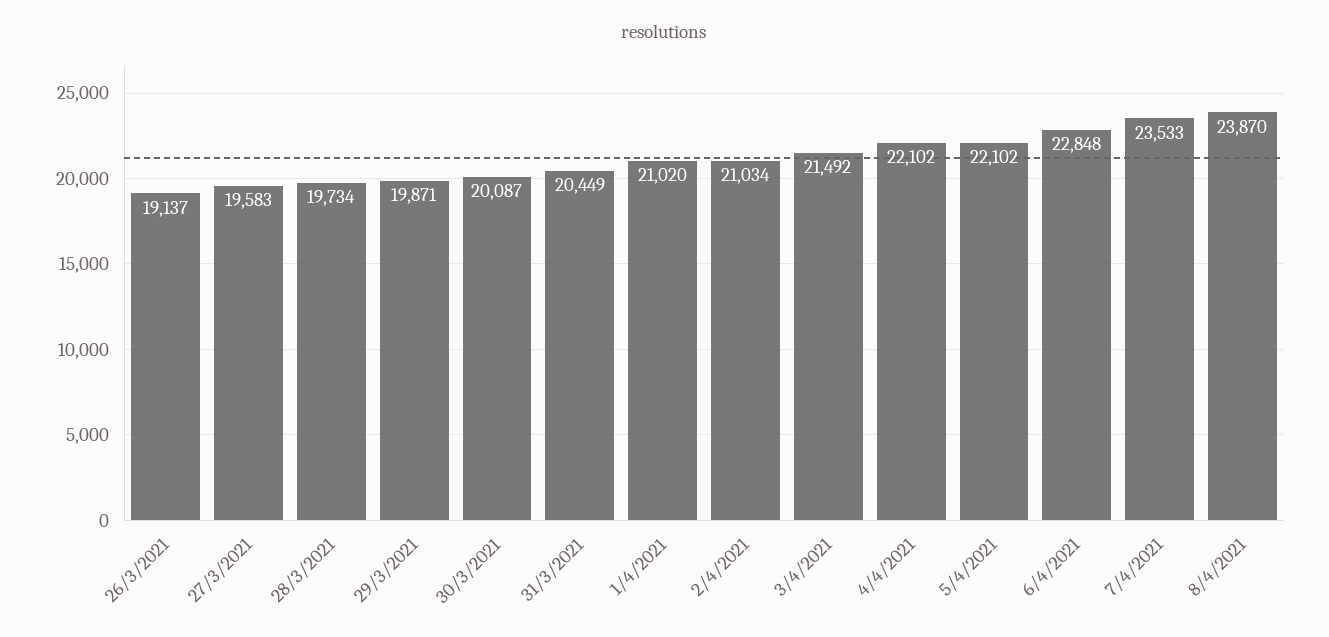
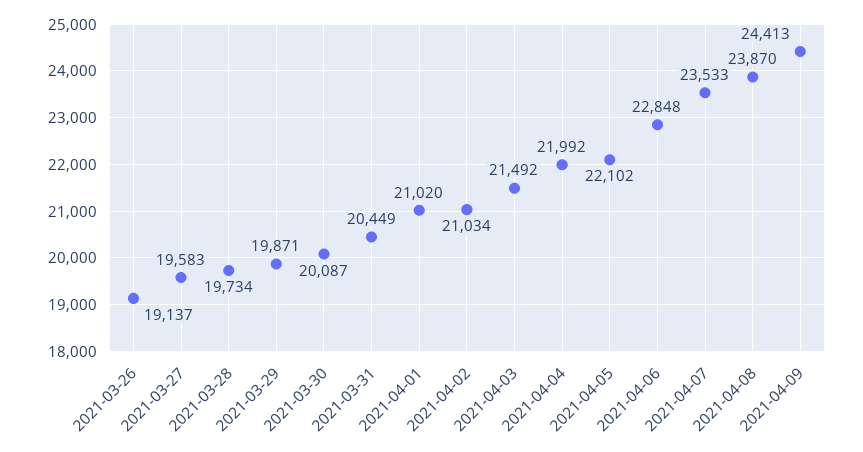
4/4/2021: 22102 -> 21992
2021-04-09: none -> 24413

